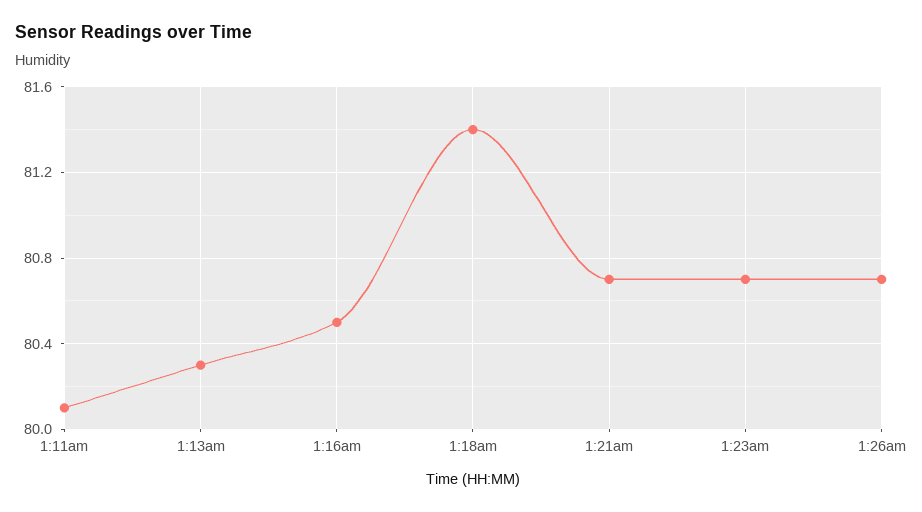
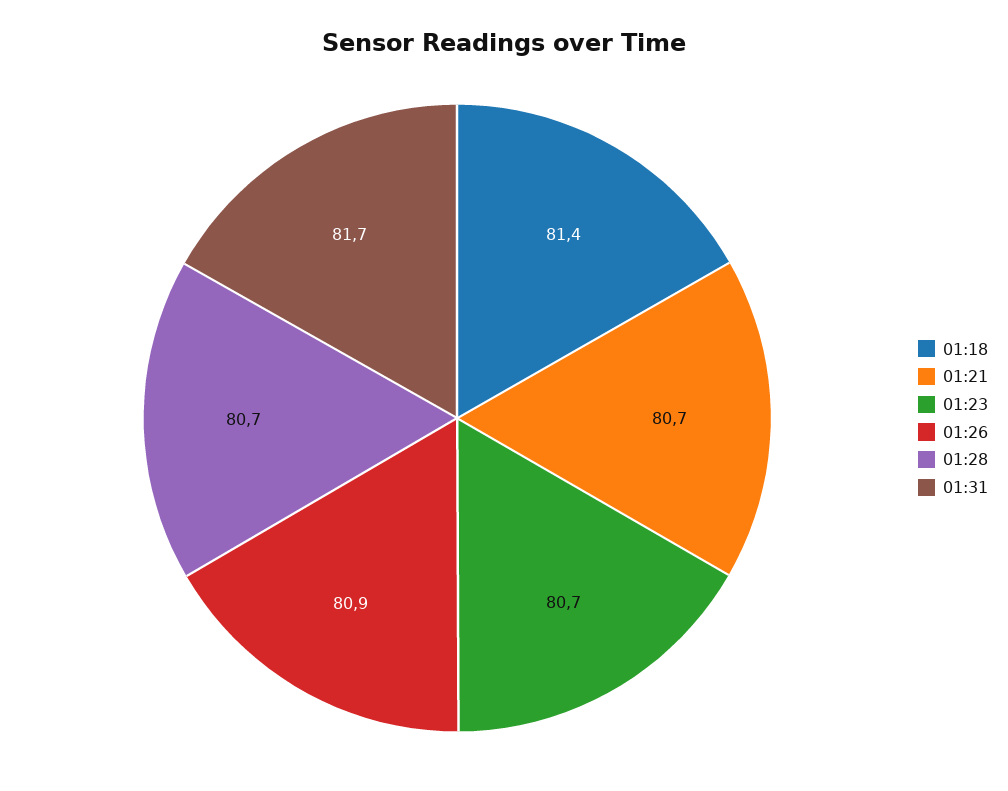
1:11am: 80.1 -> none
1:13am: 80.3 -> none
1:16am: 80.5 -> none
1:26am: 80.7 -> 80.9
01:28: none -> 80.7
01:31: none -> 81.7

